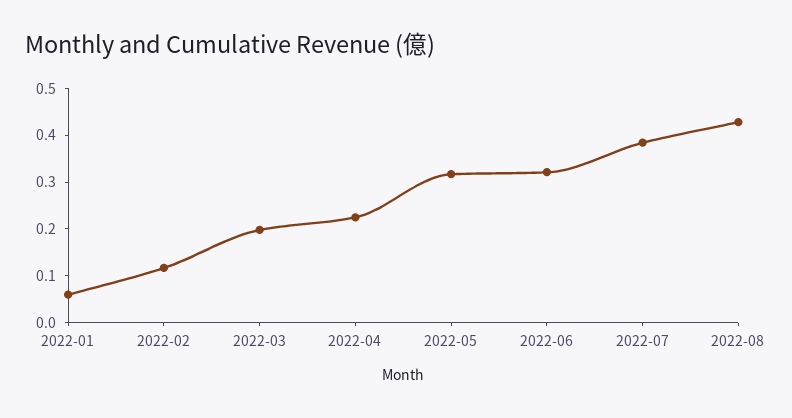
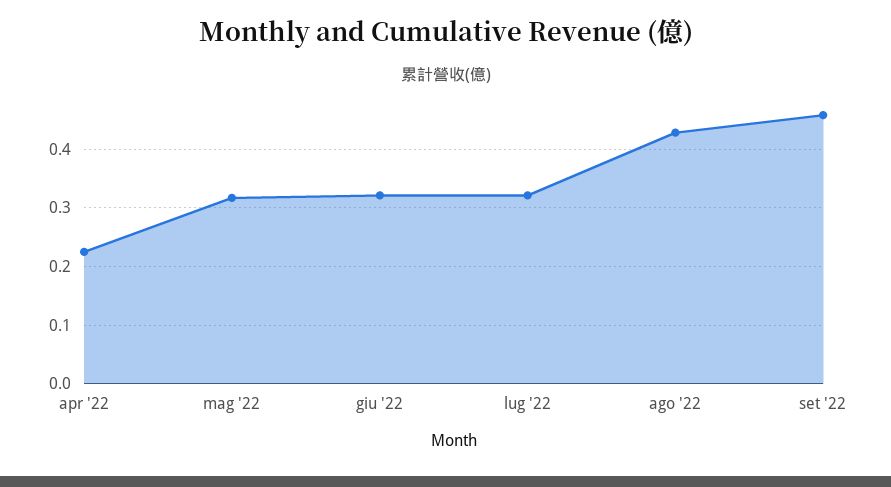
2022-01: 0.06 -> none
2022-02: 0.12 -> none
2022-03: 0.2 -> none
2022-07: 0.38 -> 0.32
set '22: none -> 0.46

